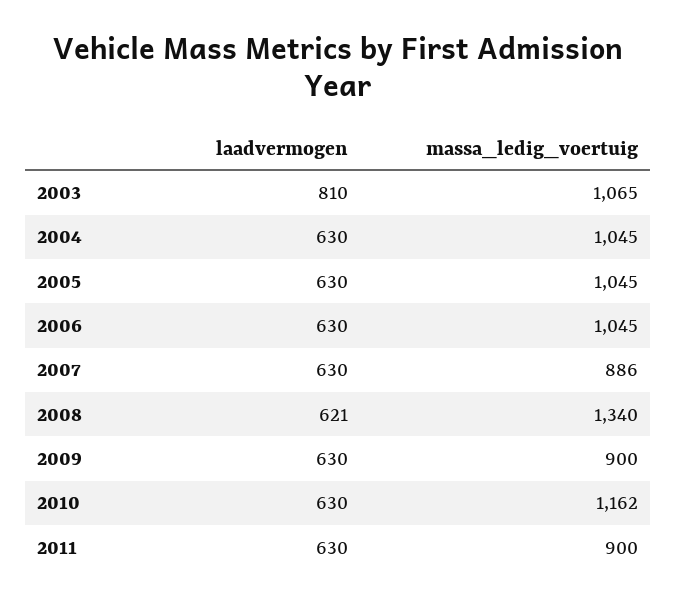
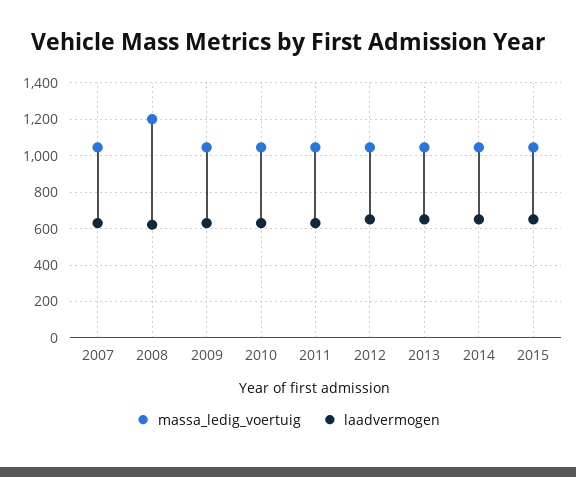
laadvermogen, 2003: 810 -> none
massa_ledig_voertuig, 2003: 1065 -> none
laadvermogen, 2004: 630 -> none
massa_ledig_voertuig, 2004: 1045 -> none
laadvermogen, 2005: 630 -> none
massa_ledig_voertuig, 2005: 1045 -> none
laadvermogen, 2006: 630 -> none
massa_ledig_voertuig, 2006: 1045 -> none
massa_ledig_voertuig, 2007: 886 -> 1050
massa_ledig_voertuig, 2008: 1340 -> 1200
massa_ledig_voertuig, 2009: 900 -> 1050
massa_ledig_voertuig, 2010: 1162 -> 1050
massa_ledig_voertuig, 2011: 900 -> 1050
massa_ledig_voertuig, 2012: none -> 1050
laadvermogen, 2012: none -> 650
massa_ledig_voertuig, 2013: none -> 1050
laadvermogen, 2013: none -> 650
massa_ledig_voertuig, 2014: none -> 1050
laadvermogen, 2014: none -> 650
massa_ledig_voertuig, 2015: none -> 1050
laadvermogen, 2015: none -> 650

